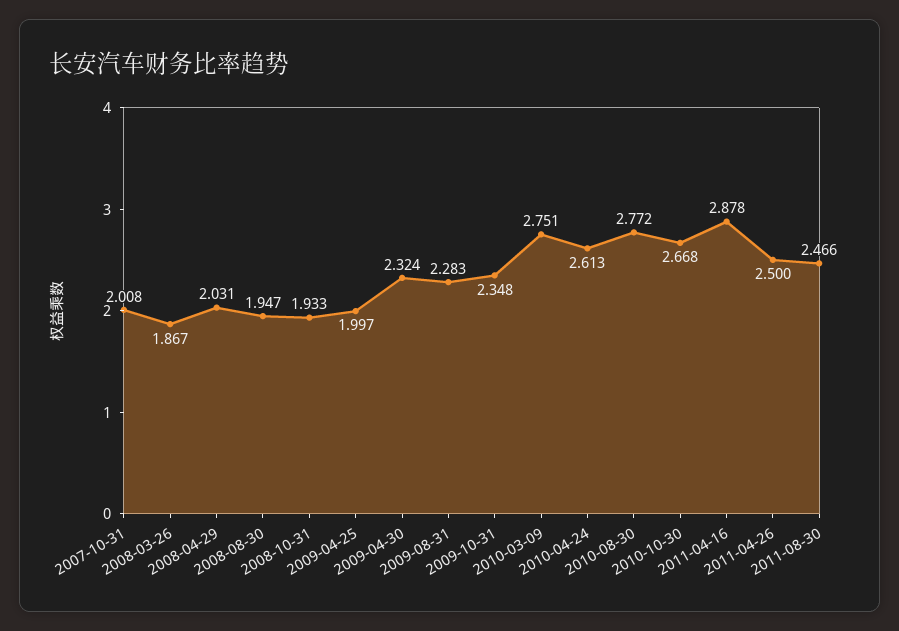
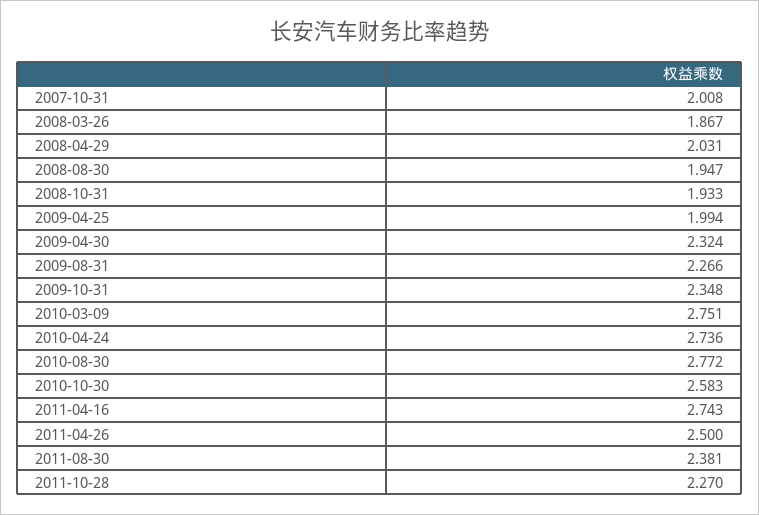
2009-04-25: 1.997 -> 1.994
2009-08-31: 2.283 -> 2.266
2010-04-24: 2.613 -> 2.736
2010-10-30: 2.668 -> 2.583
2011-04-16: 2.878 -> 2.743
2011-08-30: 2.466 -> 2.381
2011-10-28: none -> 2.27

